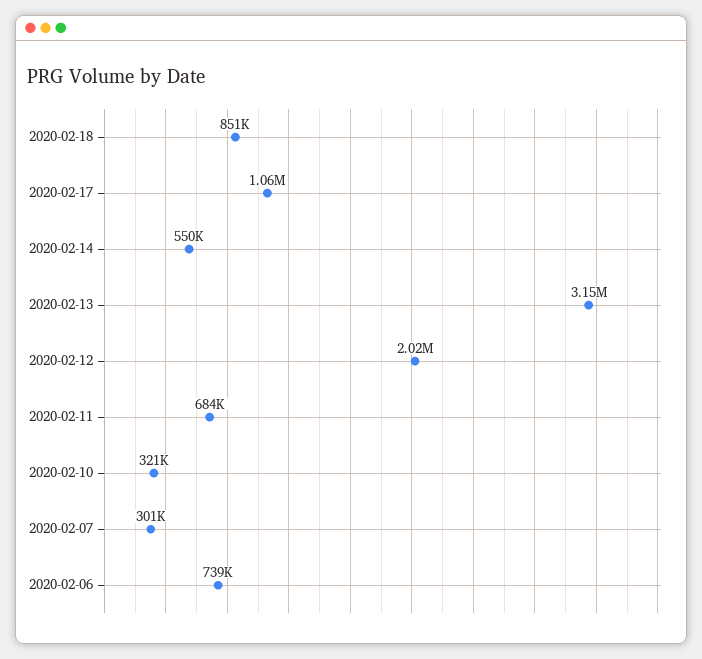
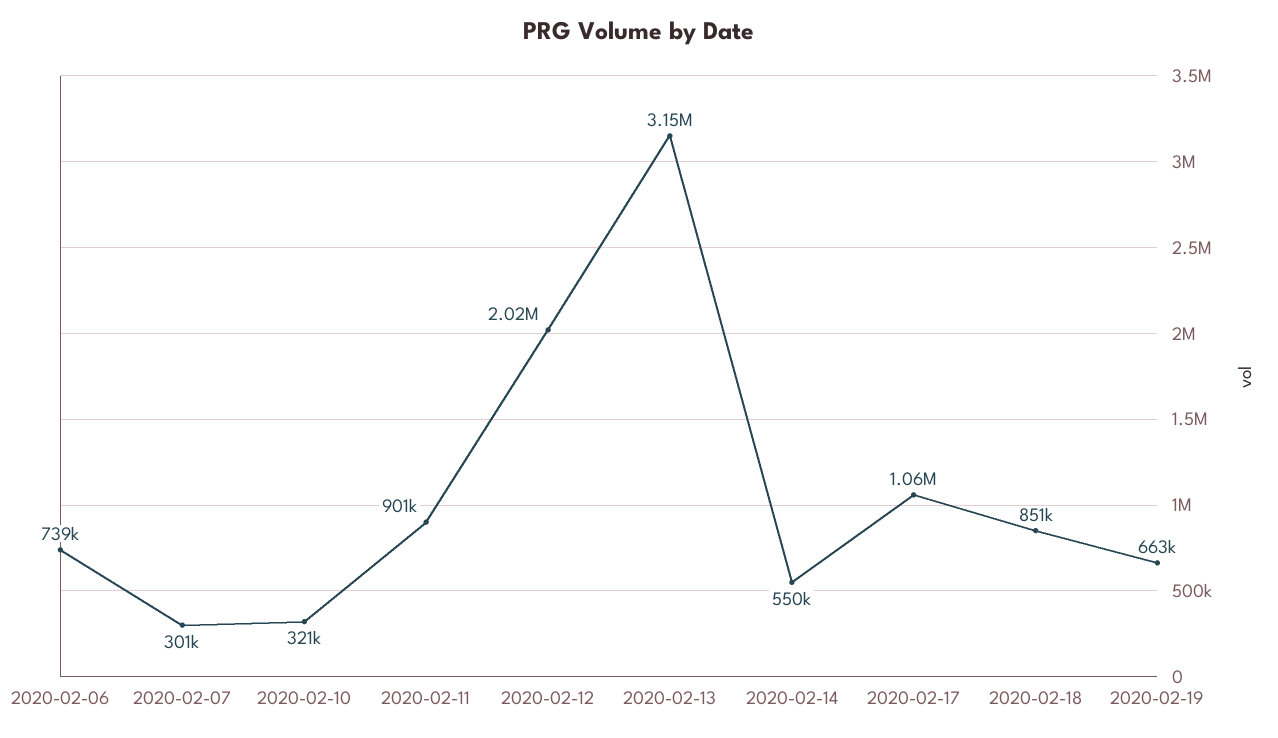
2020-02-11: 684000 -> 901000
2020-02-19: none -> 663000

